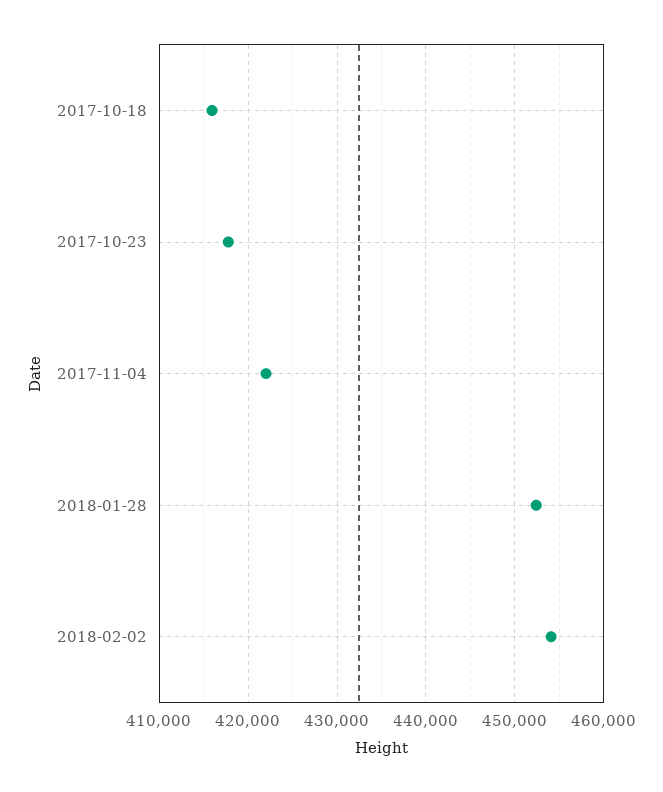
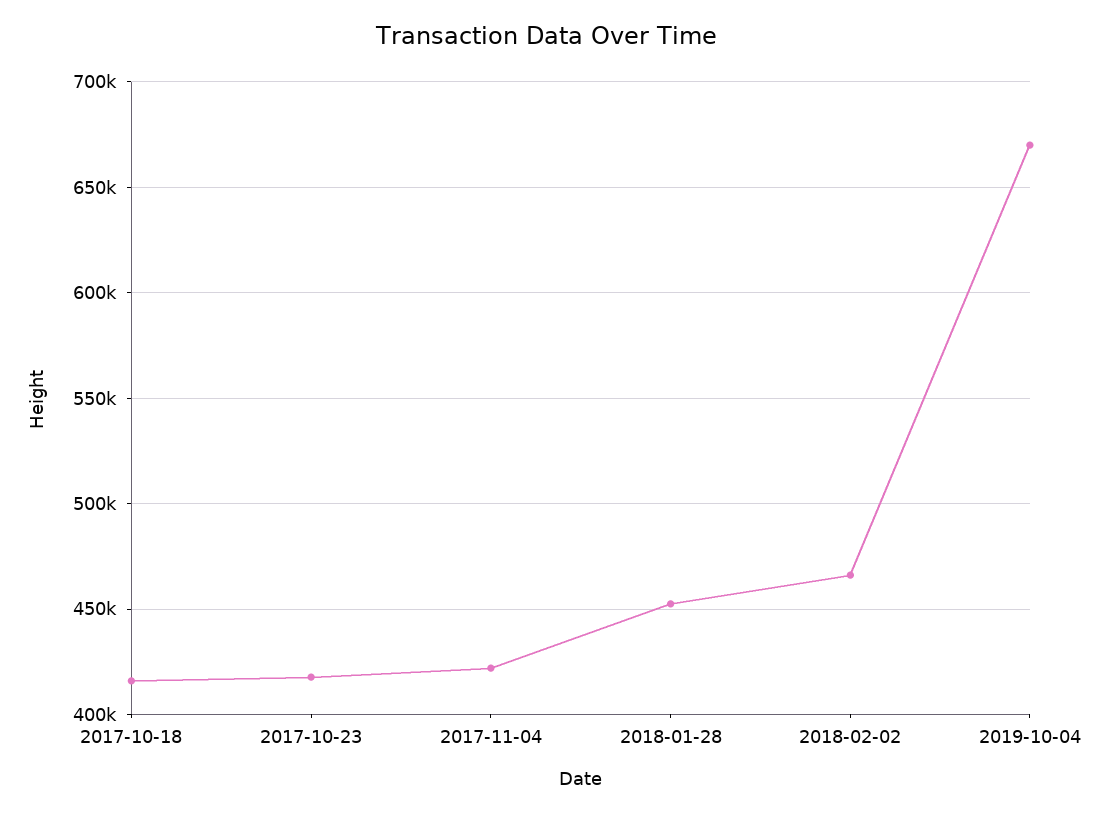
2018-02-02: 454000 -> 465000
2019-10-04: none -> 670000

